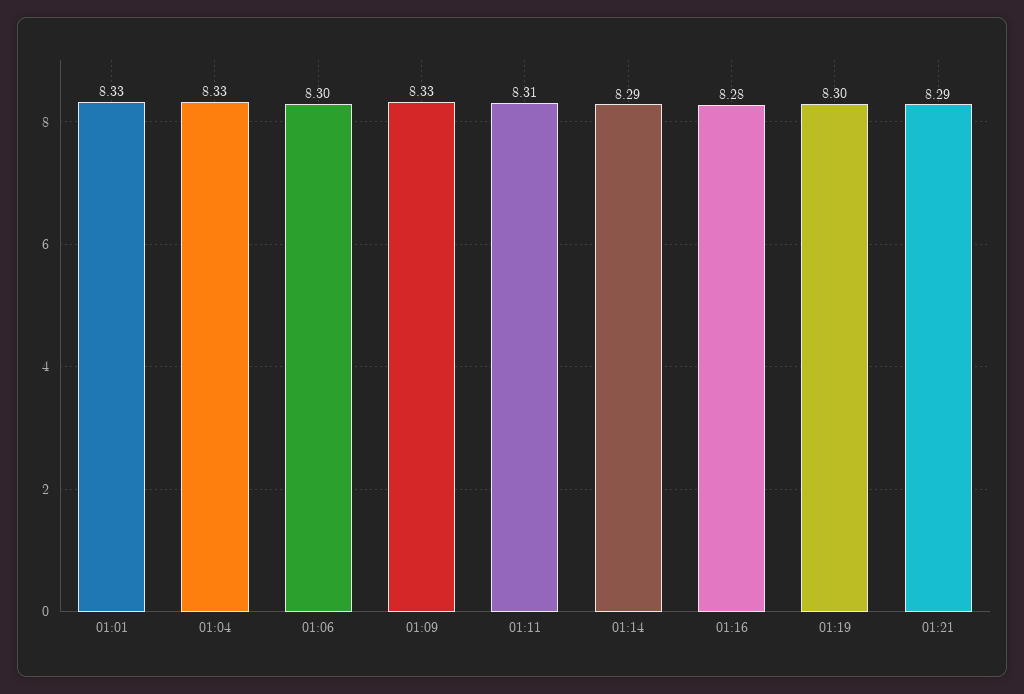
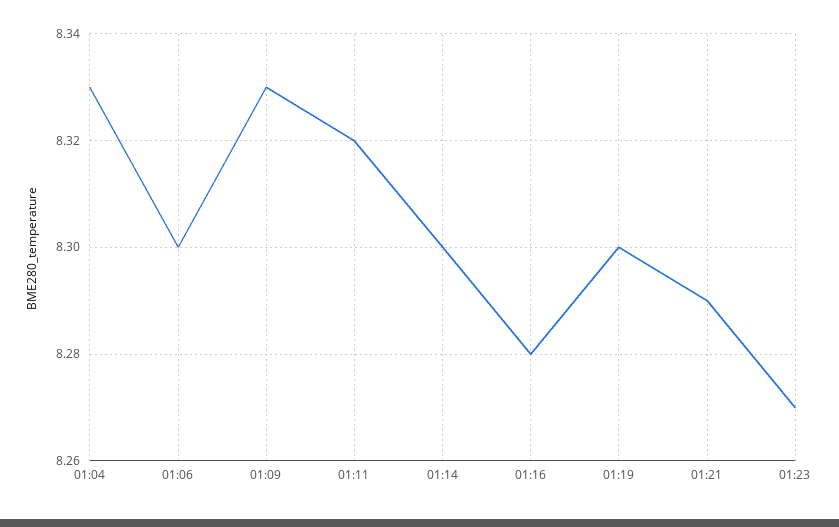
01:01: 8.33 -> none
01:11: 8.31 -> 8.32
01:14: 8.29 -> 8.3
01:23: none -> 8.27

